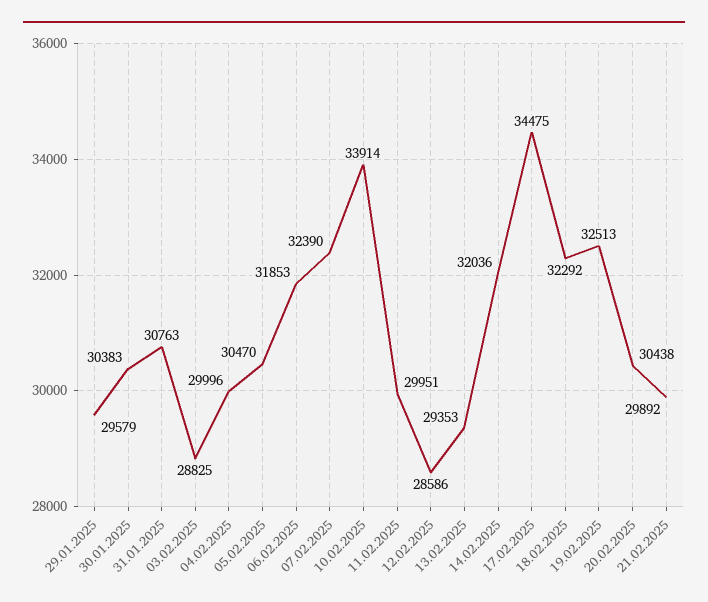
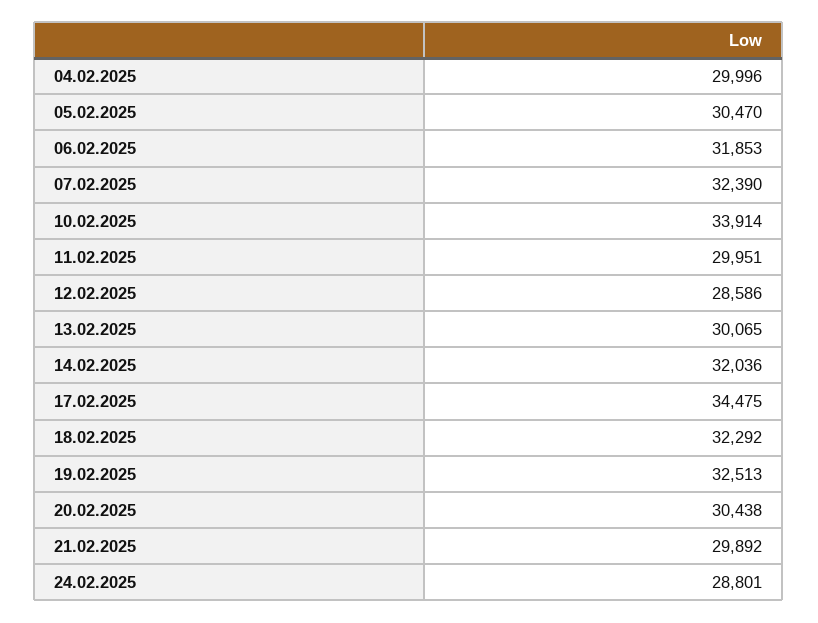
29.01.2025: 29579 -> none
30.01.2025: 30383 -> none
31.01.2025: 30763 -> none
03.02.2025: 28825 -> none
13.02.2025: 29353 -> 30065
24.02.2025: none -> 28801

